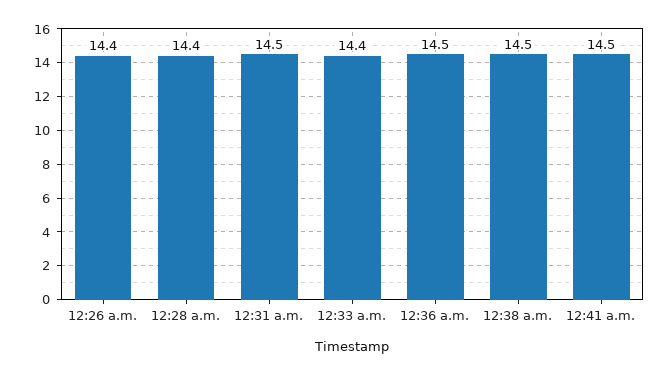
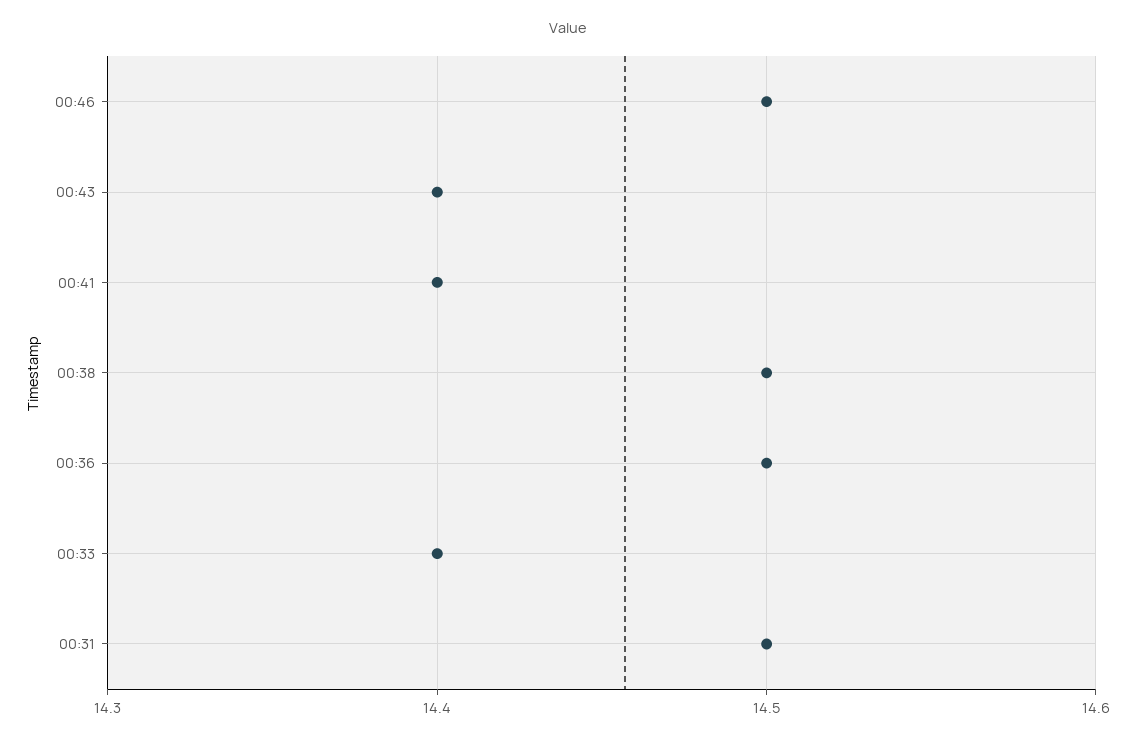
12:26 a.m.: 14.4 -> none
12:28 a.m.: 14.4 -> none
12:41 a.m.: 14.5 -> 14.4
00:46: none -> 14.5
00:43: none -> 14.4

